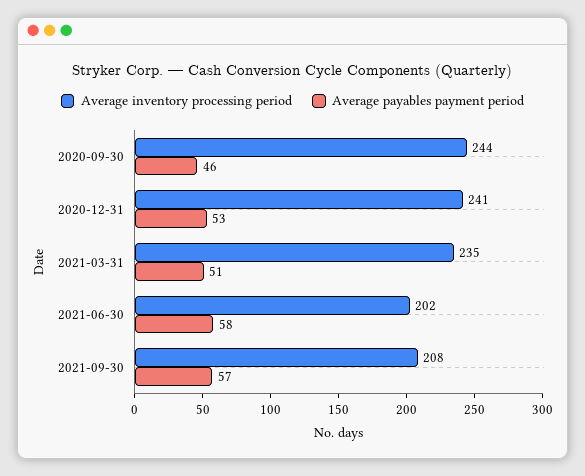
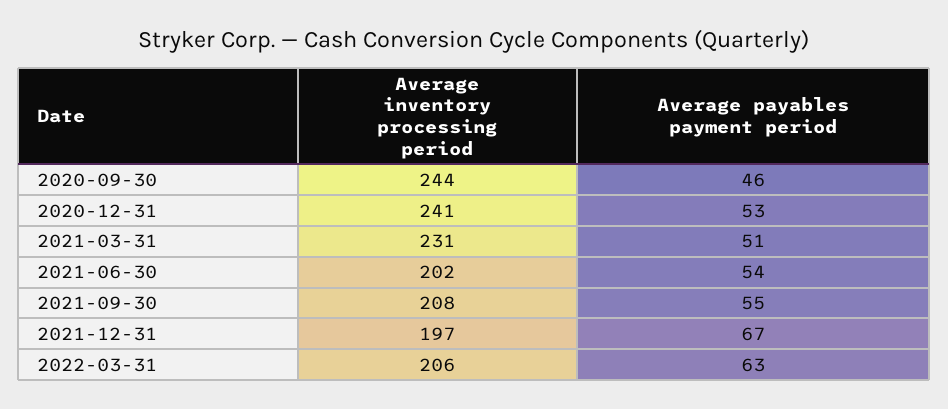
Average inventory processing period, 2021-03-31: 235 -> 231
Average payables payment period, 2021-06-30: 58 -> 54
Average payables payment period, 2021-09-30: 57 -> 55
Average inventory processing period, 2021-12-31: none -> 197
Average payables payment period, 2021-12-31: none -> 67
Average inventory processing period, 2022-03-31: none -> 206
Average payables payment period, 2022-03-31: none -> 63

